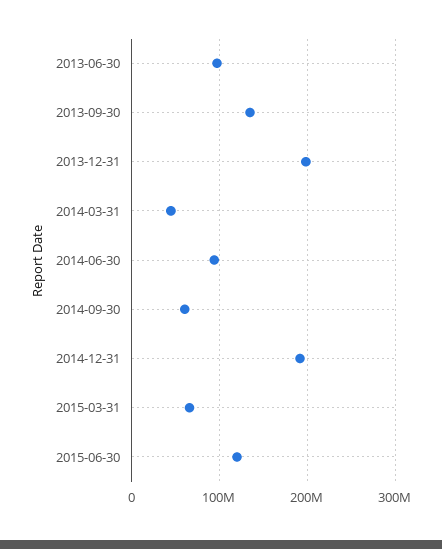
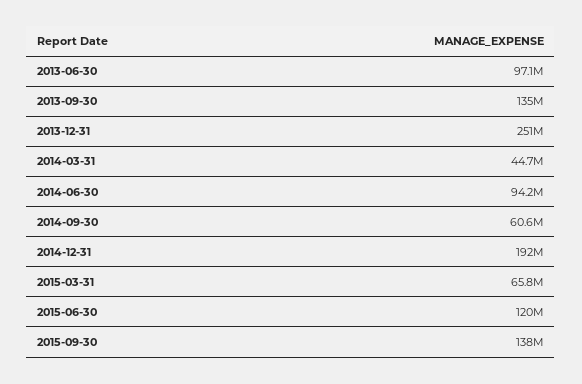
2013-12-31: 200000000 -> 251000000
2015-09-30: none -> 138000000

